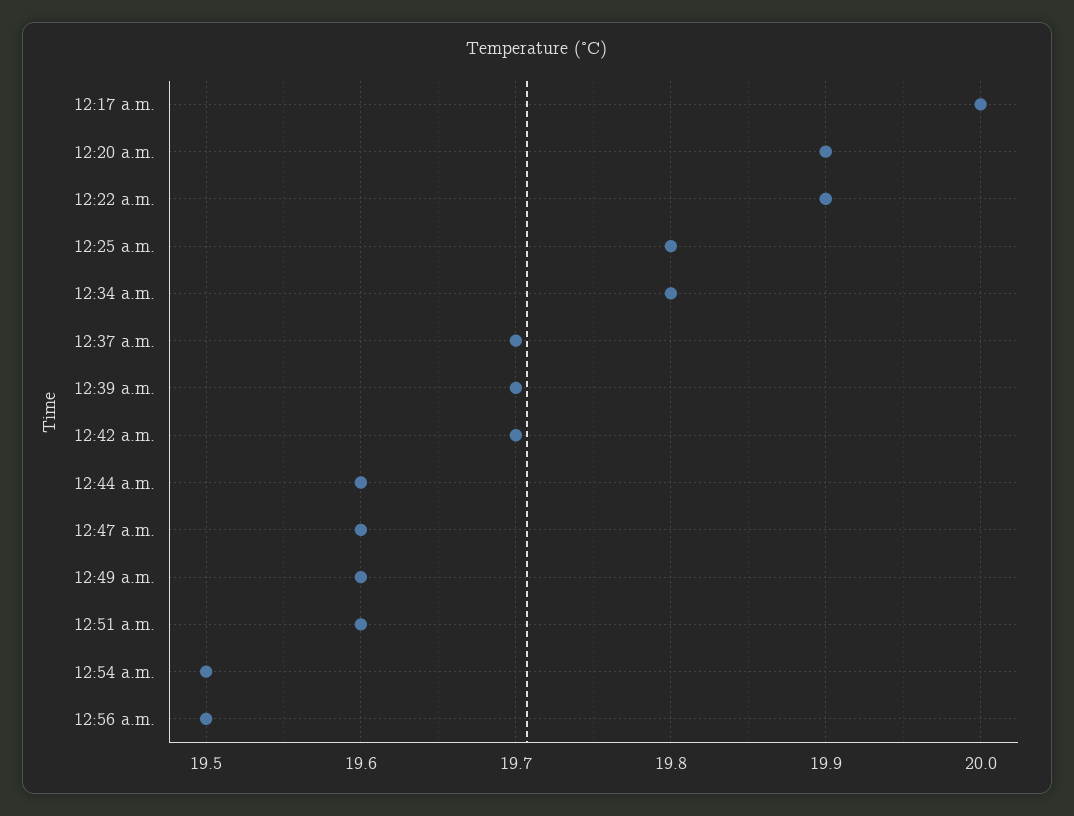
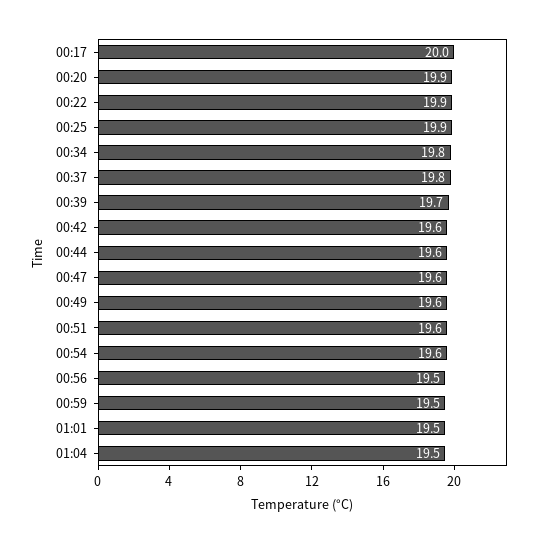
12:25 a.m.: 19.8 -> 19.9
12:37 a.m.: 19.7 -> 19.8
12:42 a.m.: 19.7 -> 19.6
12:54 a.m.: 19.5 -> 19.6
00:59: none -> 19.5
01:01: none -> 19.5
01:04: none -> 19.5

